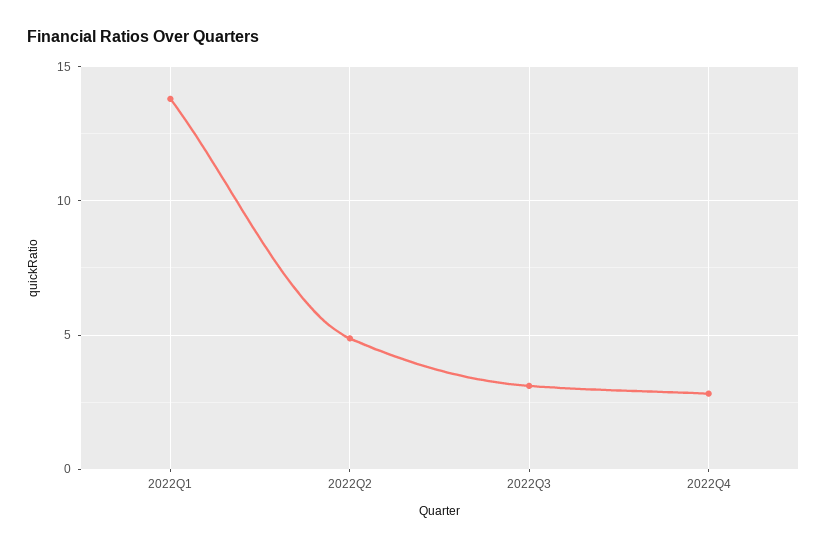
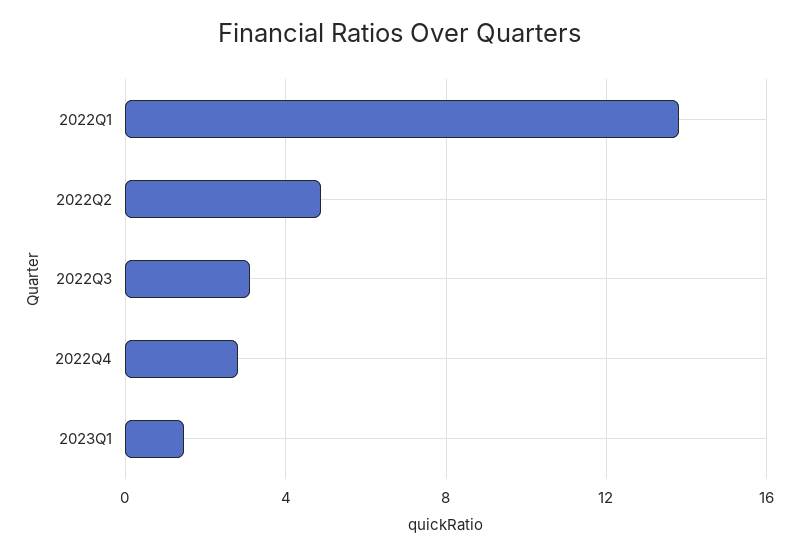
2023Q1: none -> 1.5

